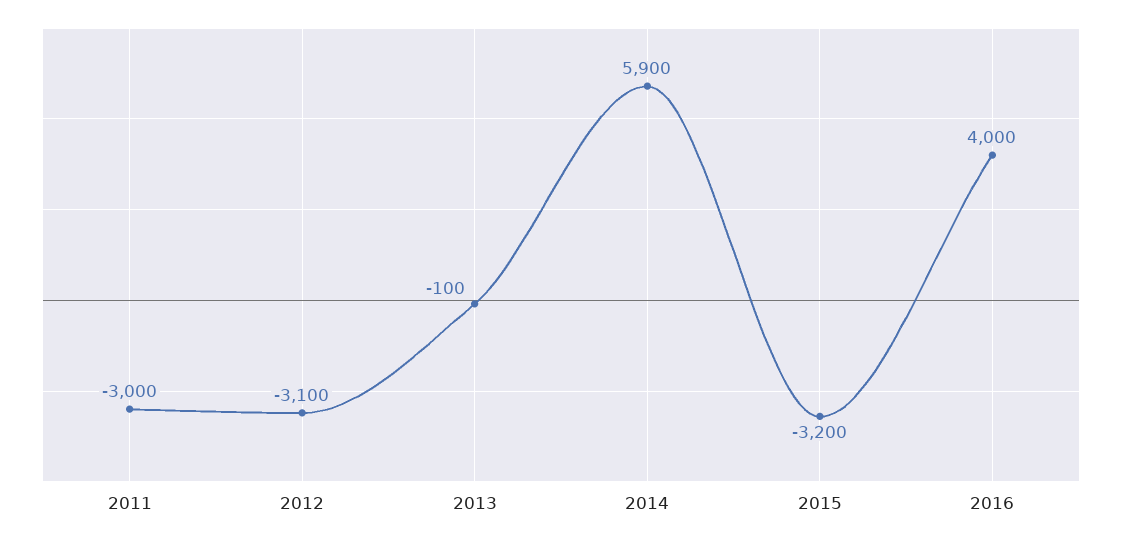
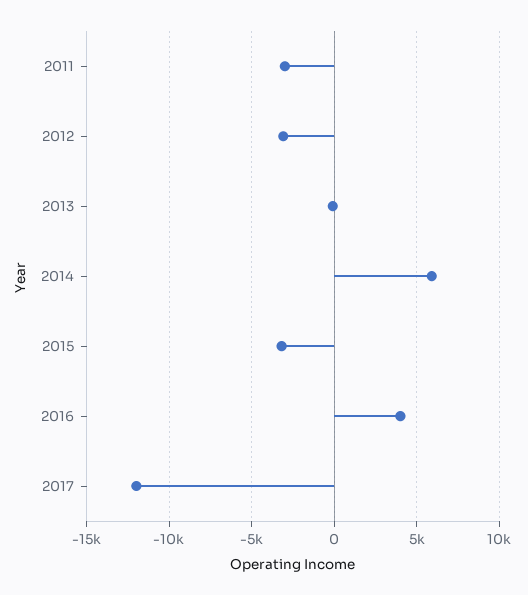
2017: none -> -12000

